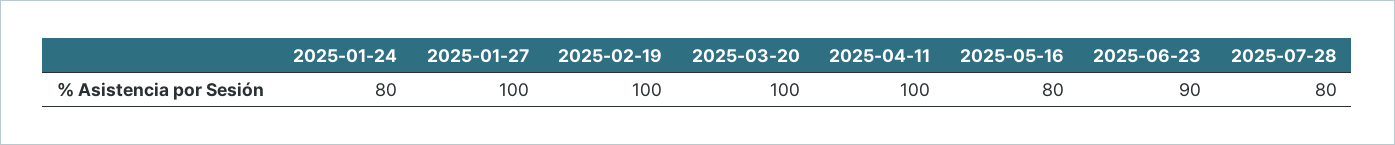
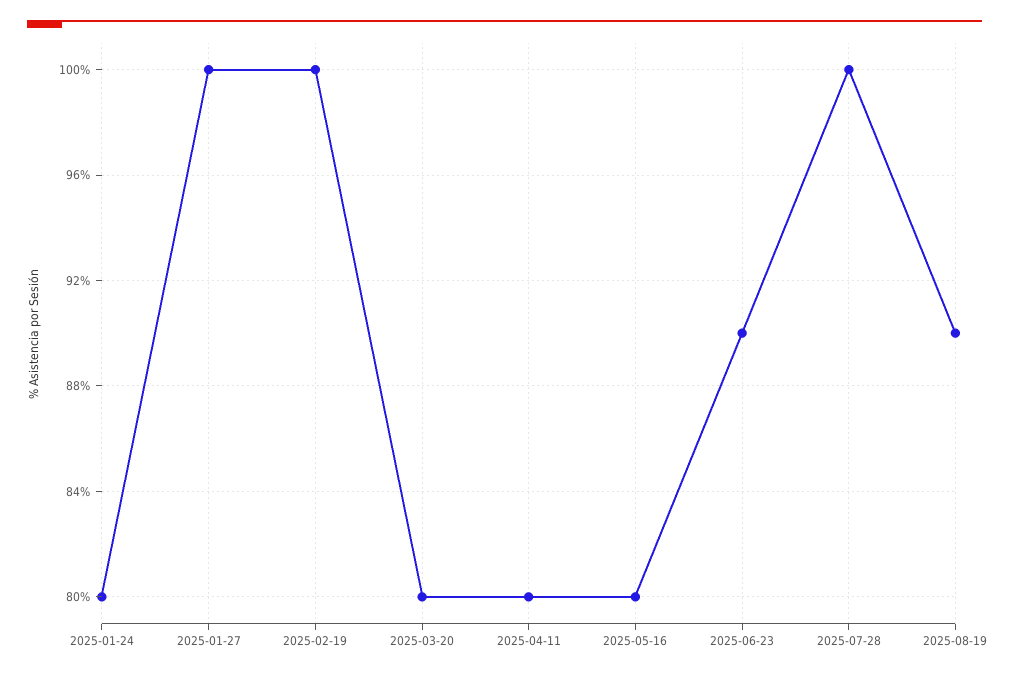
2025-03-20: 100 -> 80
2025-04-11: 100 -> 80
2025-07-28: 80 -> 100
2025-08-19: none -> 90

